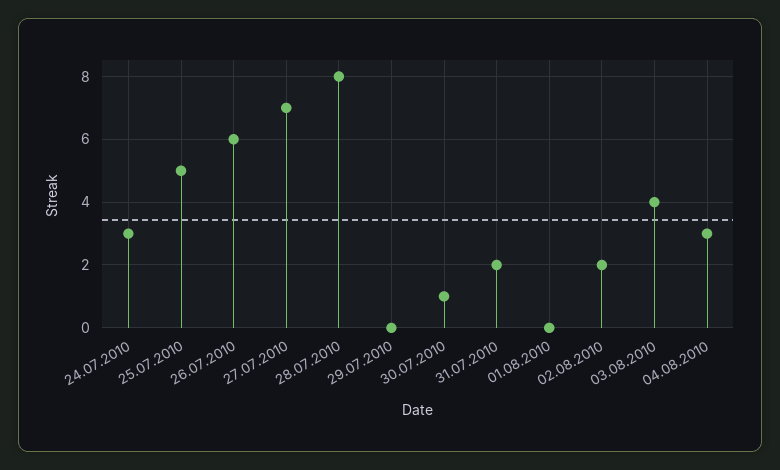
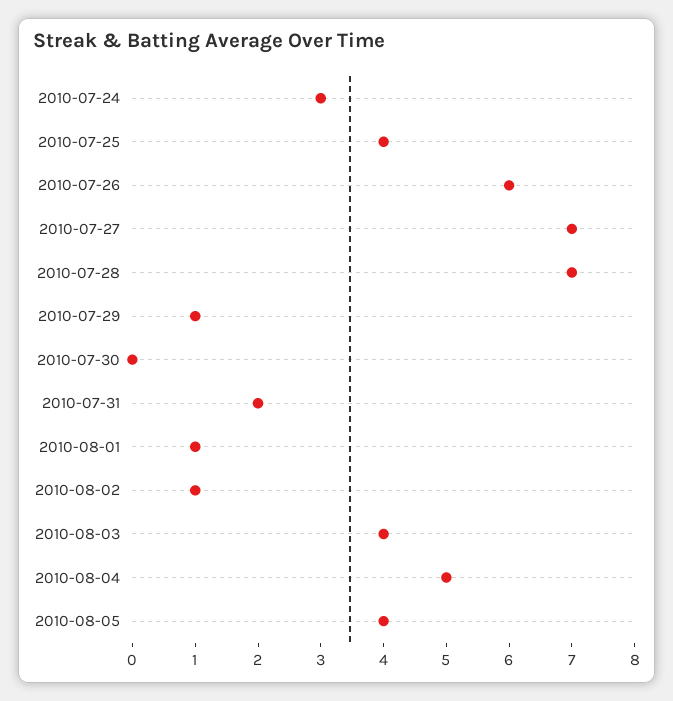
25.07.2010: 5 -> 4
28.07.2010: 8 -> 7
29.07.2010: 0 -> 1
30.07.2010: 1 -> 0
01.08.2010: 0 -> 1
02.08.2010: 2 -> 1
04.08.2010: 3 -> 5
2010-08-05: none -> 4

